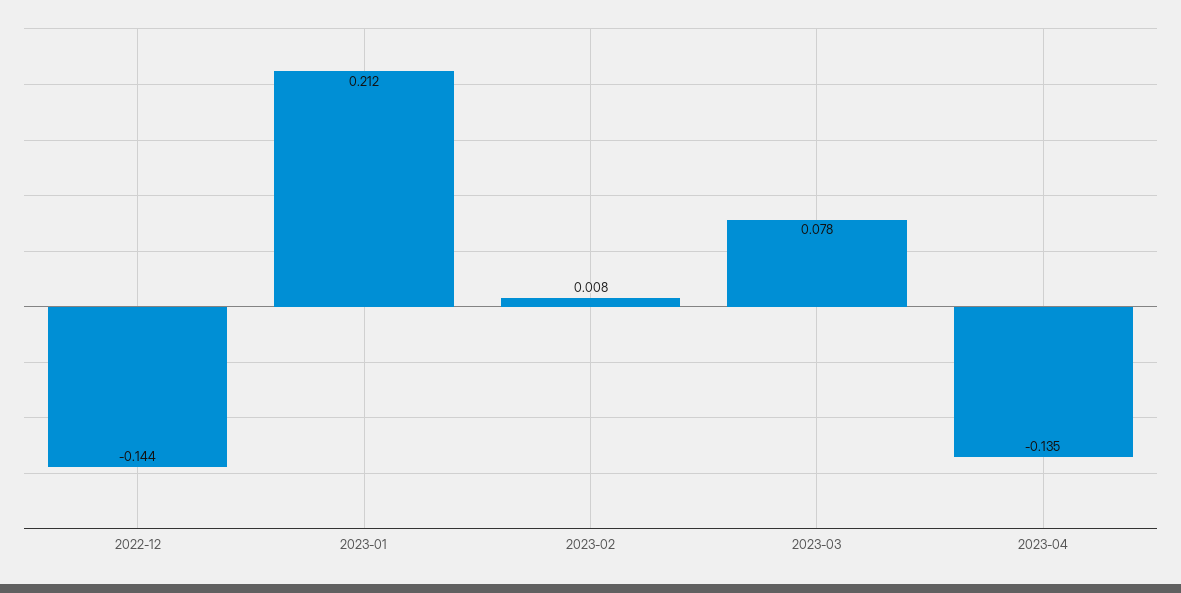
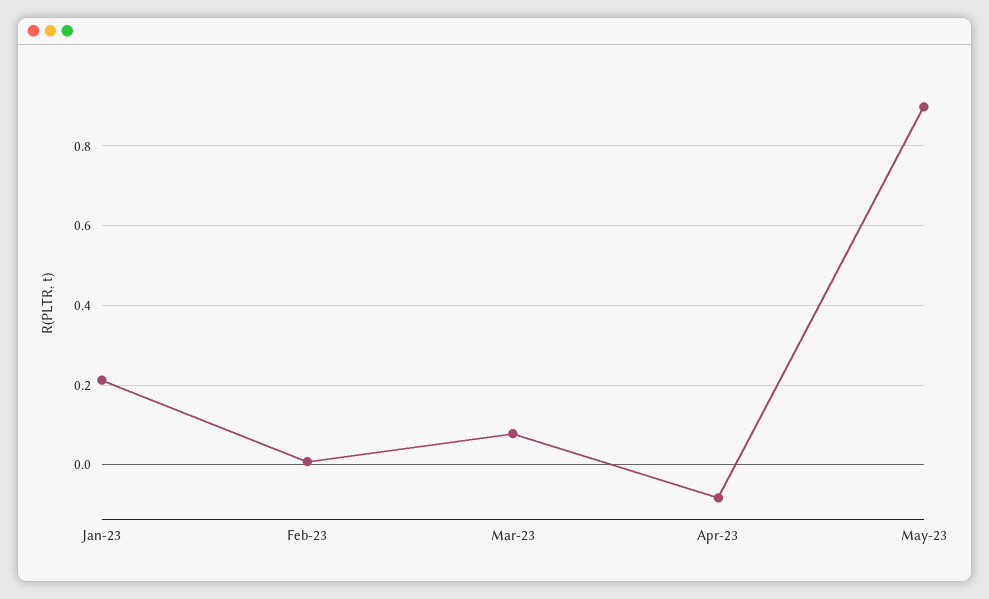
2022-12: -0.144 -> none
2023-04: -0.135 -> -0.08
May-23: none -> 0.9

